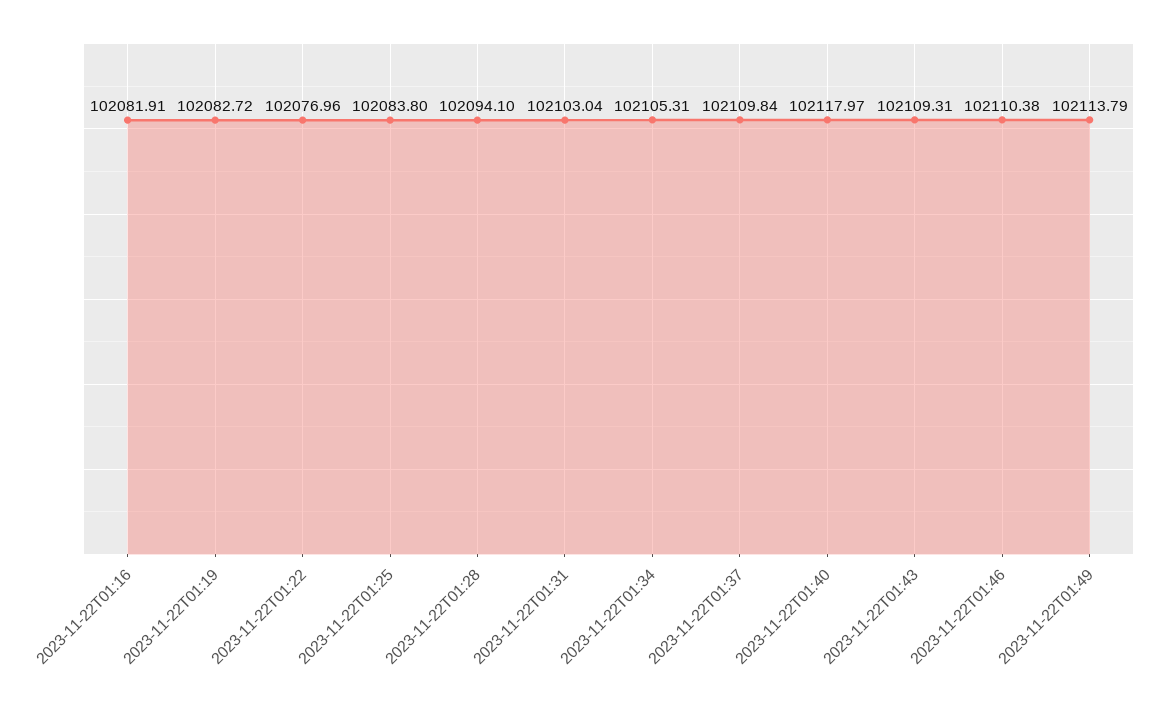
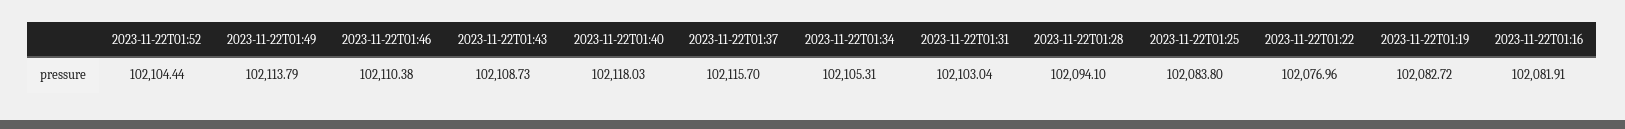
2023-11-22T01:37: 102109.84 -> 102115.7
2023-11-22T01:40: 102117.97 -> 102118.03
2023-11-22T01:43: 102109.31 -> 102108.73
2023-11-22T01:52: none -> 102104.44

